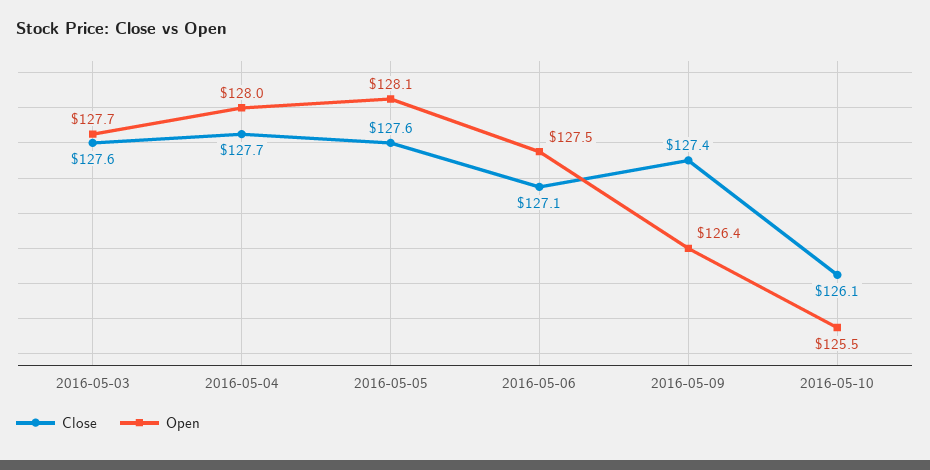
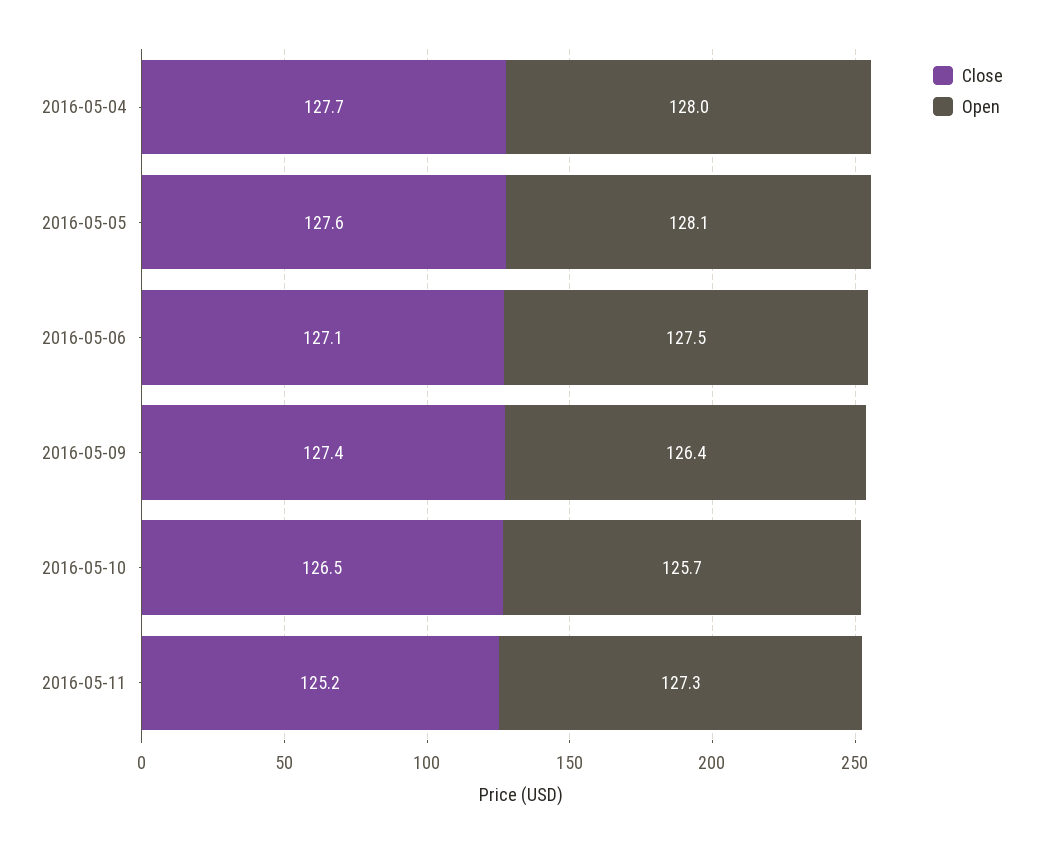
Close, 2016-05-03: 127.6 -> none
Open, 2016-05-03: 127.7 -> none
Close, 2016-05-10: 126.1 -> 126.5
Open, 2016-05-10: 125.5 -> 125.7
Close, 2016-05-11: none -> 125.2
Open, 2016-05-11: none -> 127.3

